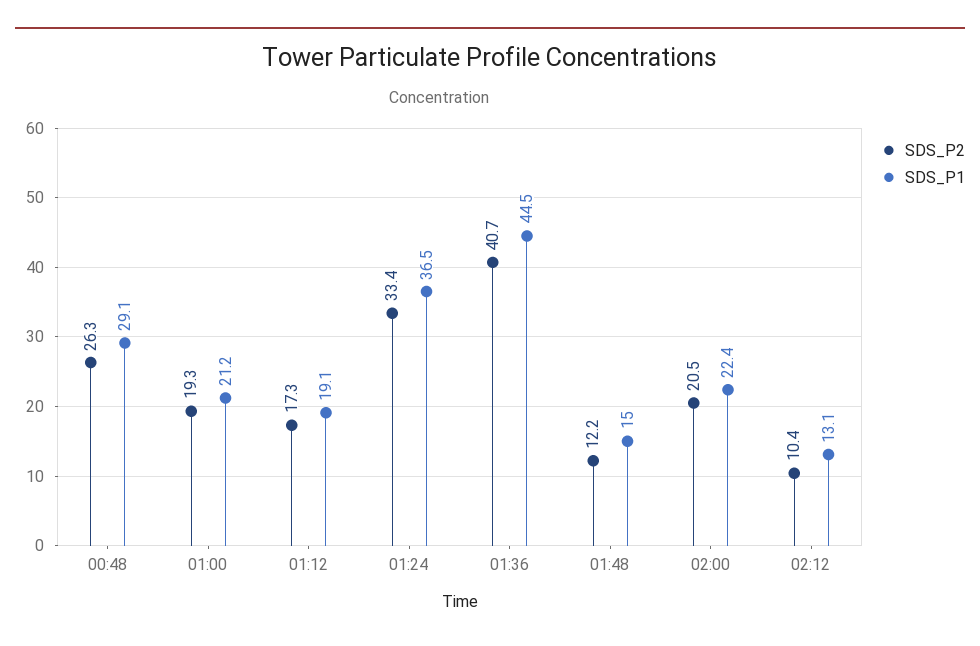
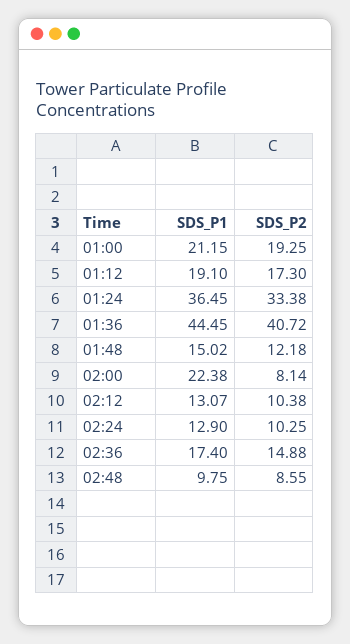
SDS_P2, 00:48: 26.3 -> none
SDS_P1, 00:48: 29.1 -> none
SDS_P2, 02:00: 20.5 -> 8.14
SDS_P1, 02:24: none -> 12.9
SDS_P2, 02:24: none -> 10.25
SDS_P1, 02:36: none -> 17.4
SDS_P2, 02:36: none -> 14.88
SDS_P1, 02:48: none -> 9.75
SDS_P2, 02:48: none -> 8.55

